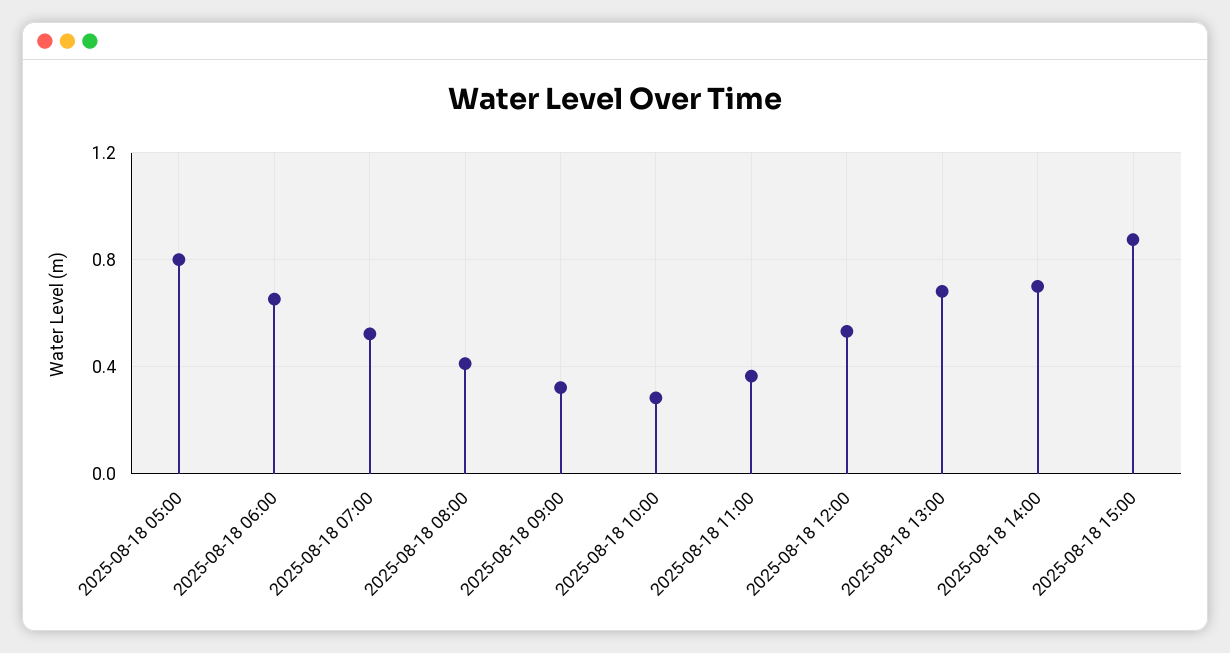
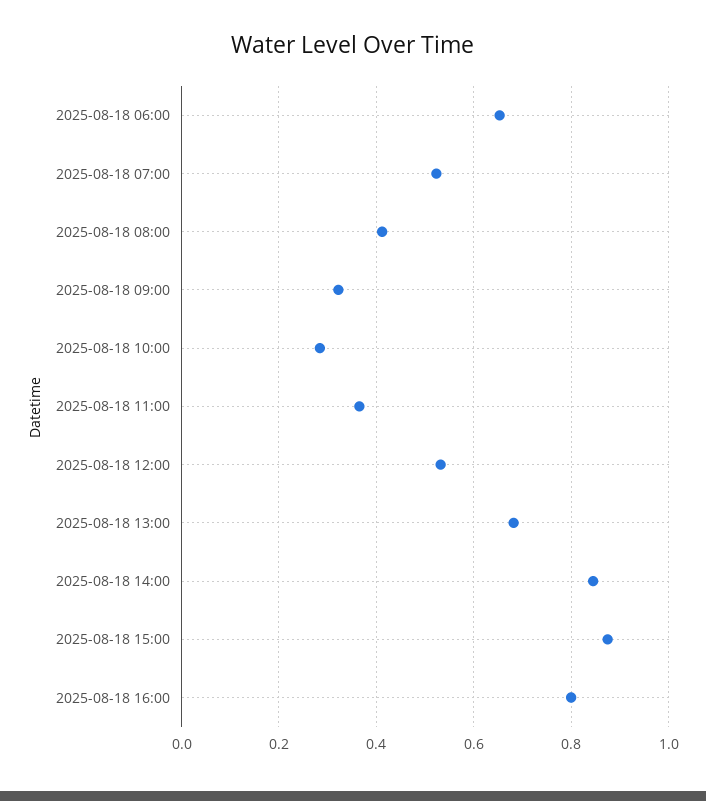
2025-08-18 05:00: 0.8 -> none
2025-08-18 14:00: 0.7 -> 0.84
2025-08-18 16:00: none -> 0.8

